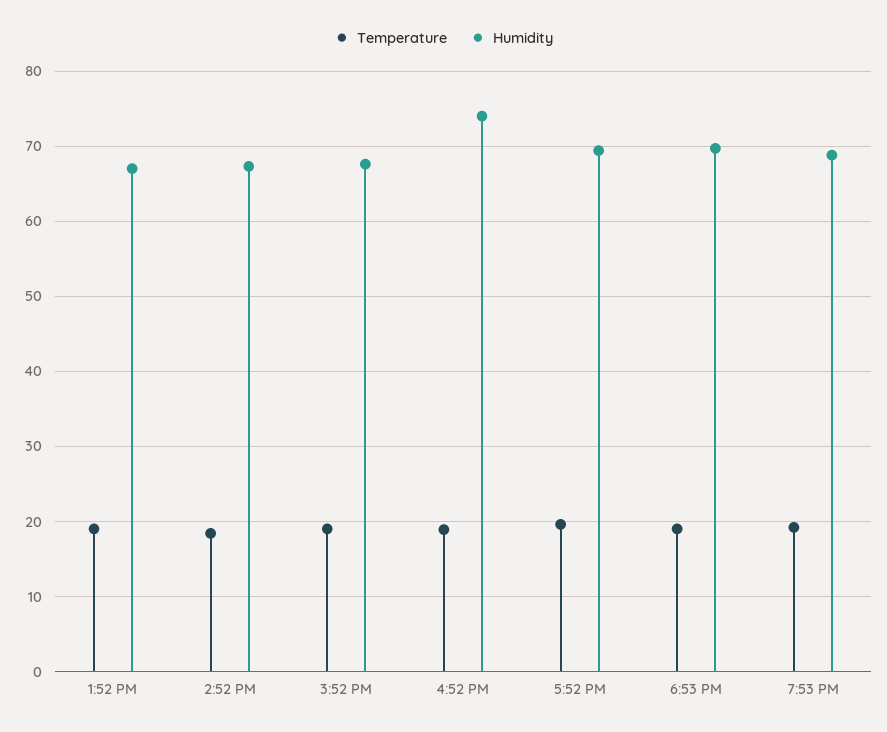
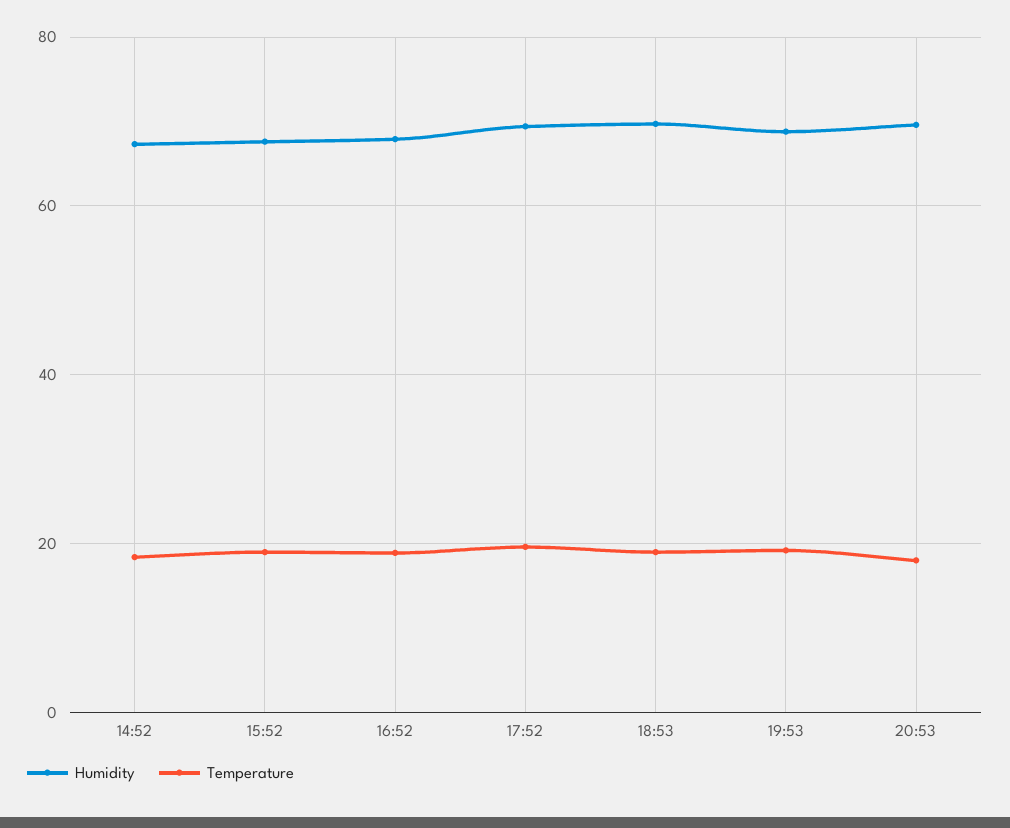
Temperature, 1:52 PM: 19 -> none
Humidity, 1:52 PM: 67 -> none
Humidity, 4:52 PM: 74 -> 68
Humidity, 20:53: none -> 70
Temperature, 20:53: none -> 18

